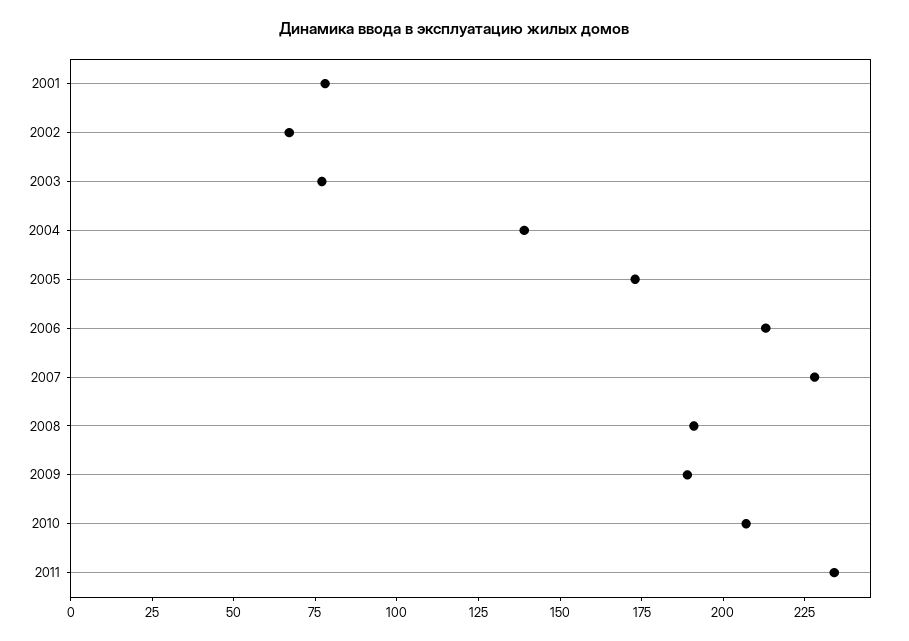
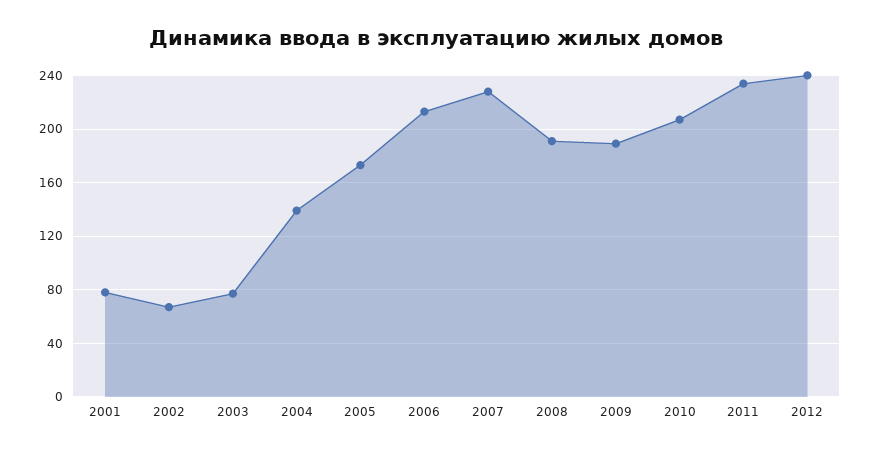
2012: none -> 240

